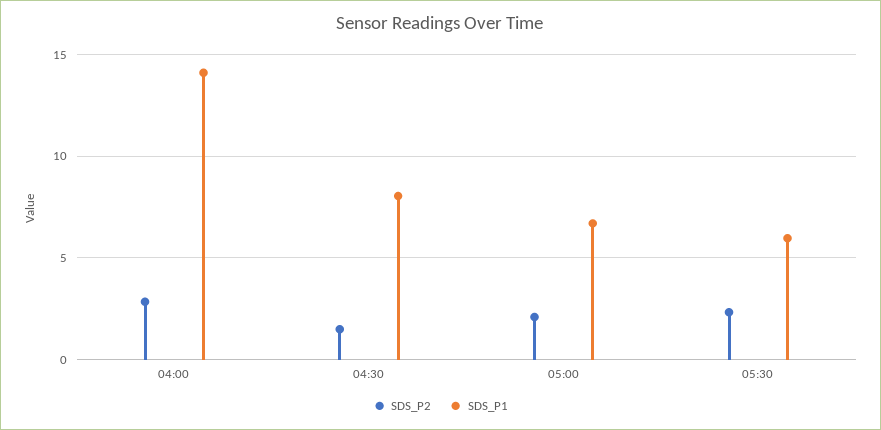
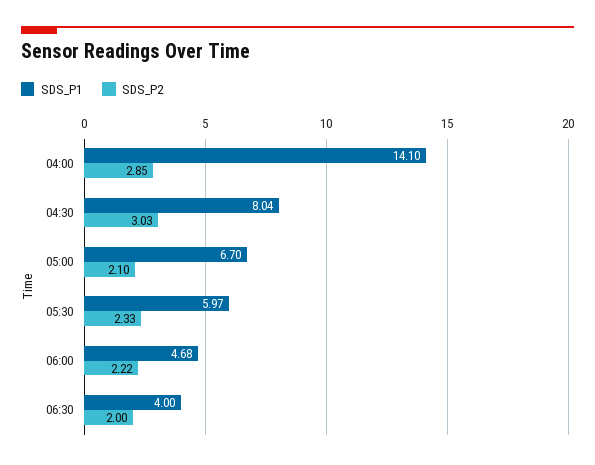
SDS_P2, 04:30: 1.5 -> 3.03
SDS_P1, 06:00: none -> 4.68
SDS_P2, 06:00: none -> 2.22
SDS_P1, 06:30: none -> 4
SDS_P2, 06:30: none -> 2

